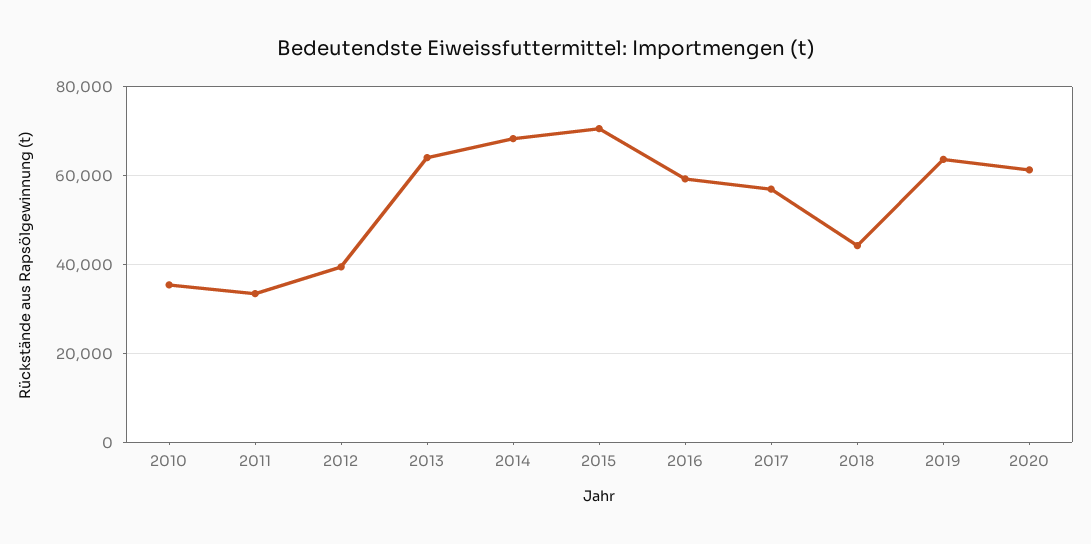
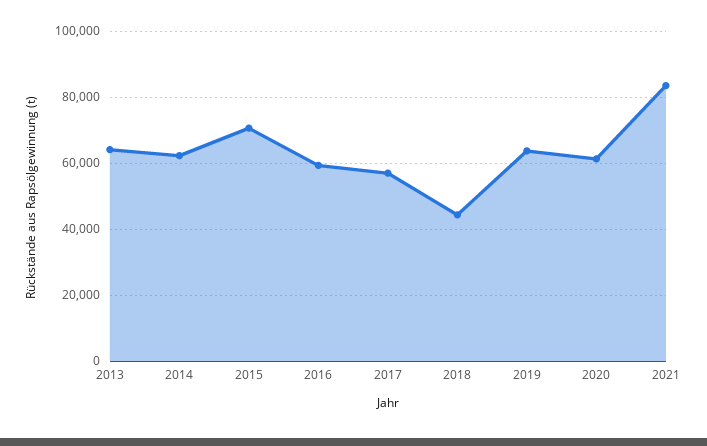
2010: 36000 -> none
2011: 34000 -> none
2012: 40000 -> none
2014: 68000 -> 62000
2021: none -> 84000

